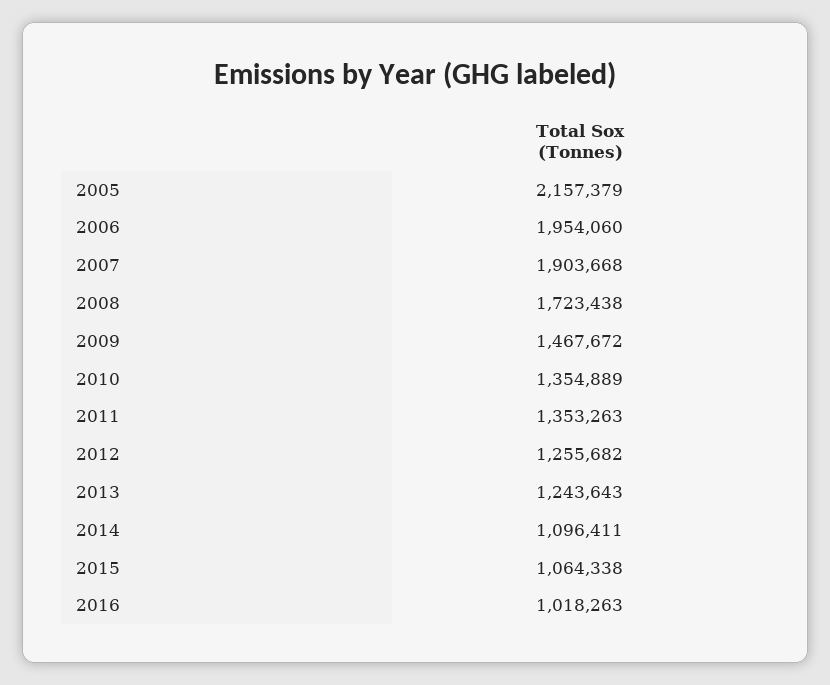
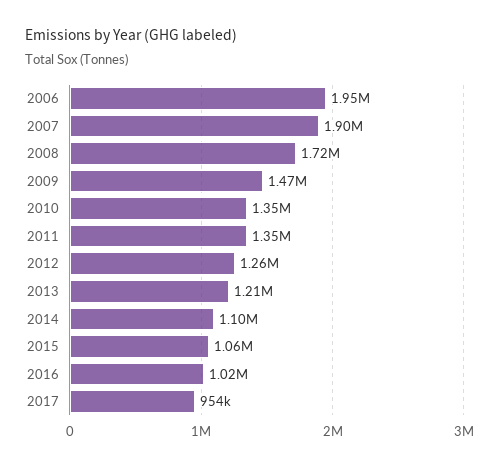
2005: 2157379 -> none
2013: 1243643 -> 1210000
2017: none -> 954000

